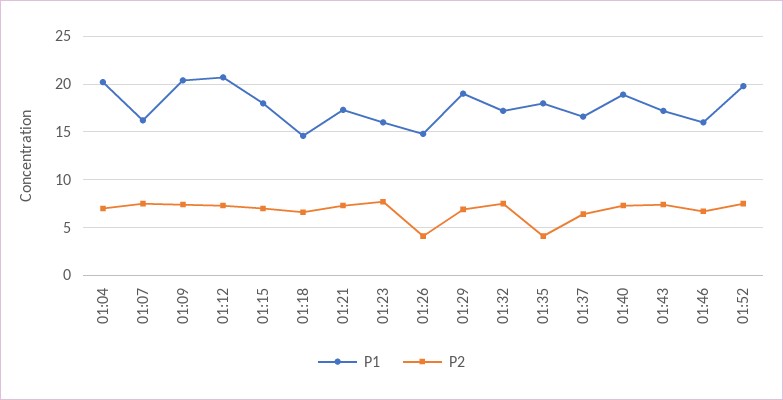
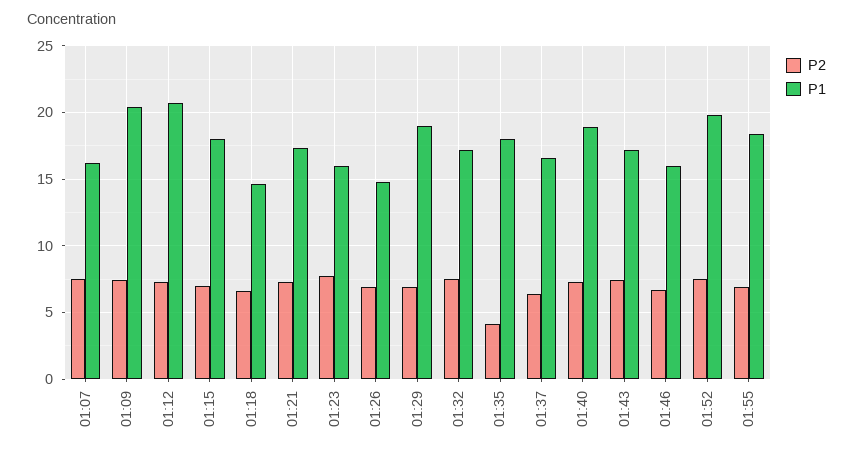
P1, 01:04: 20 -> none
P2, 01:04: 7 -> none
P2, 01:26: 4 -> 7
P2, 01:55: none -> 7
P1, 01:55: none -> 18.5

